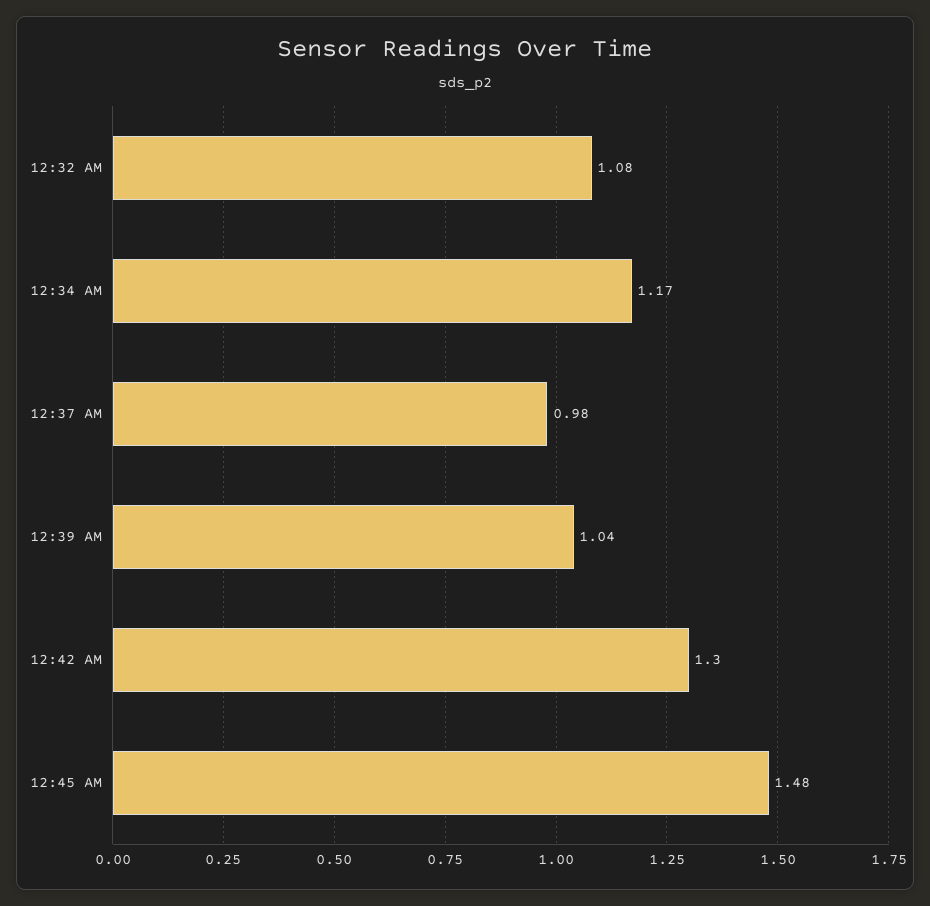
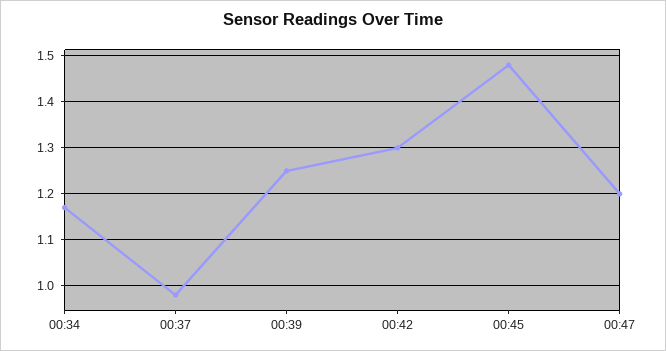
12:32 AM: 1.08 -> none
12:39 AM: 1.04 -> 1.25
00:47: none -> 1.2

